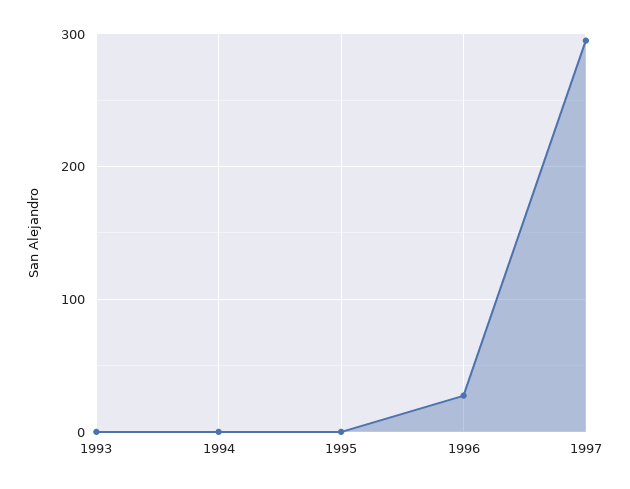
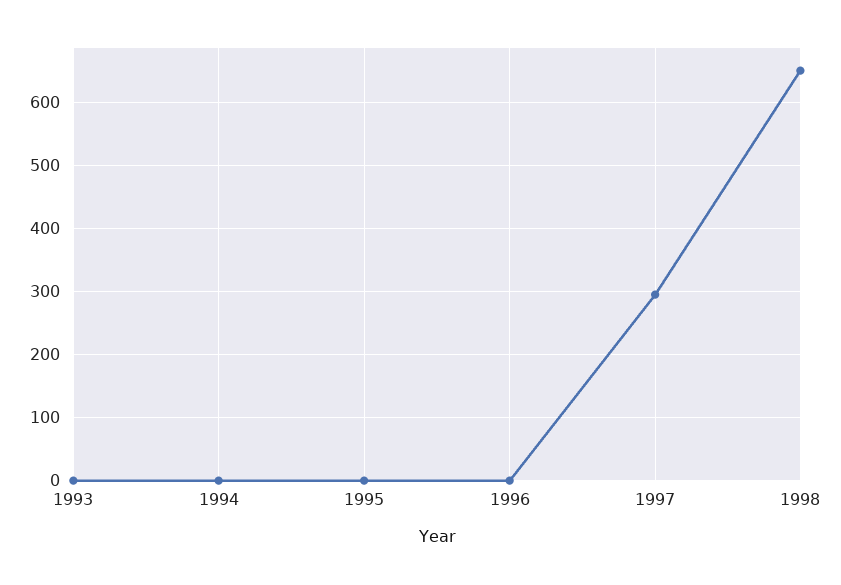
1996: 30 -> 0
1998: none -> 650

